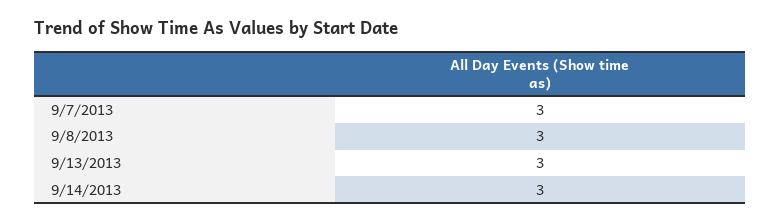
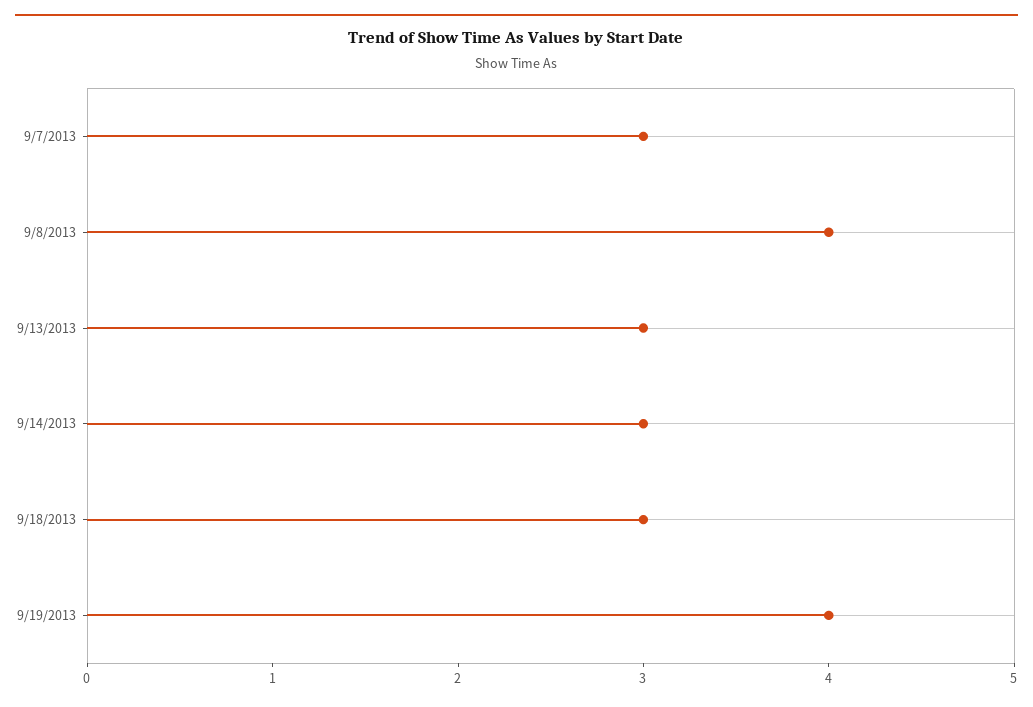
9/8/2013: 3 -> 4
9/18/2013: none -> 3
9/19/2013: none -> 4

